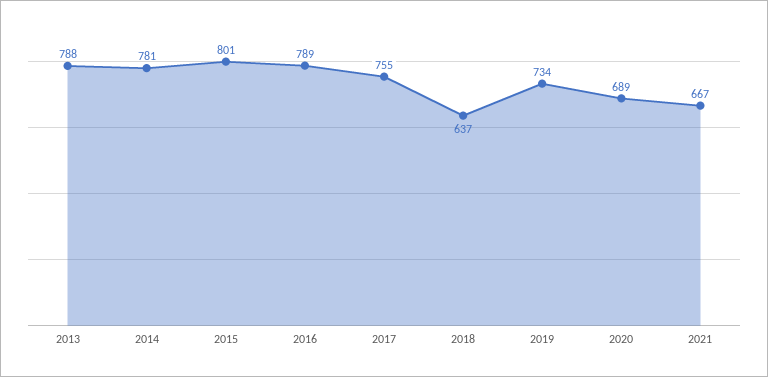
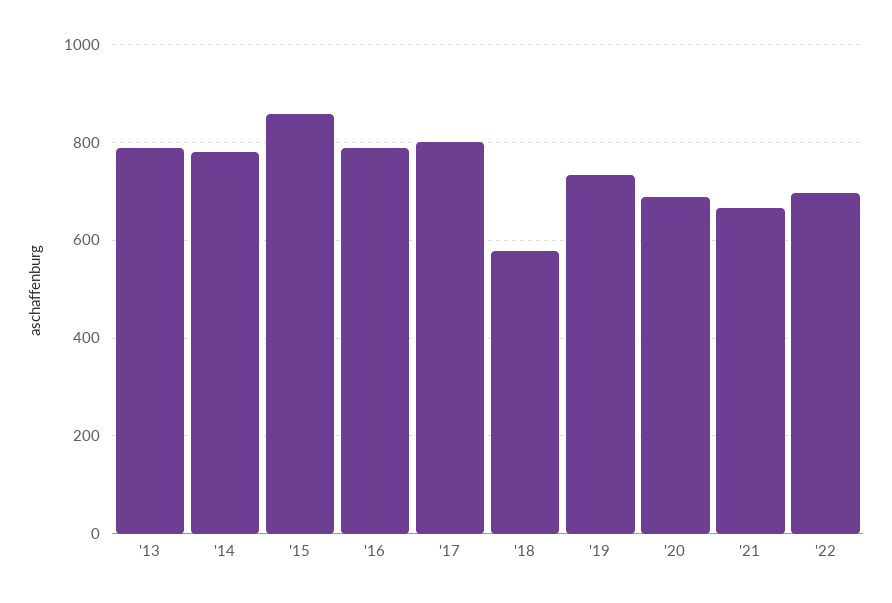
2015: 801 -> 860
2017: 755 -> 800
2018: 637 -> 580
'22: none -> 700

